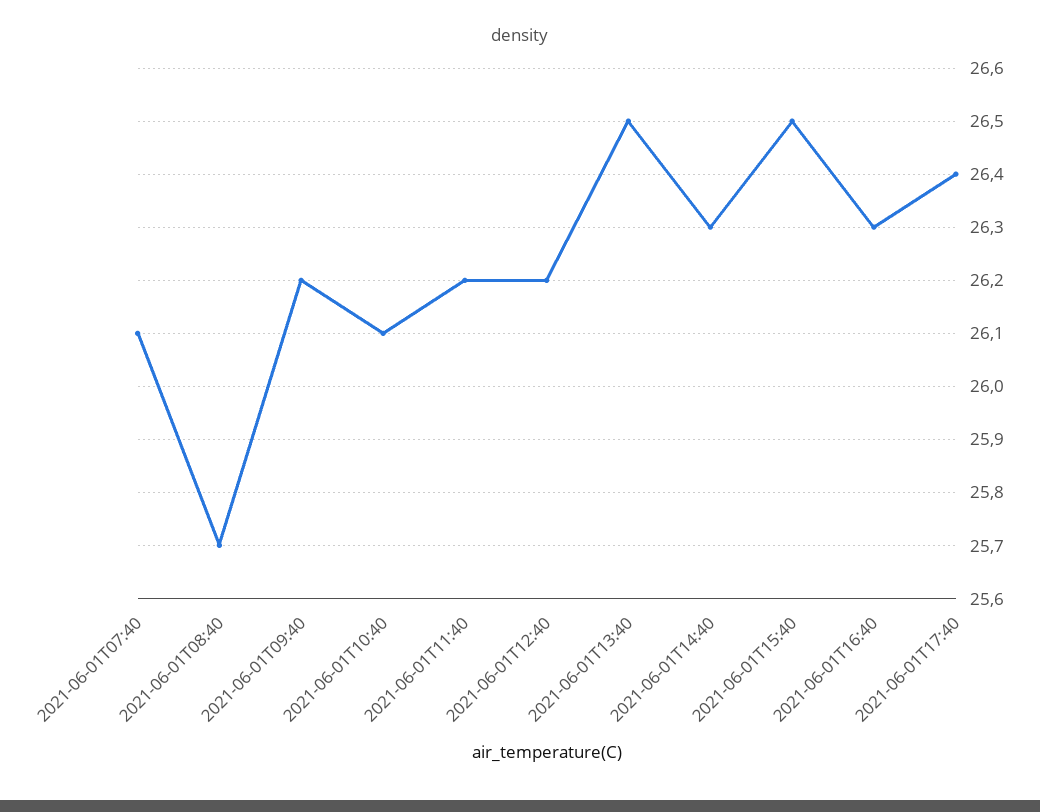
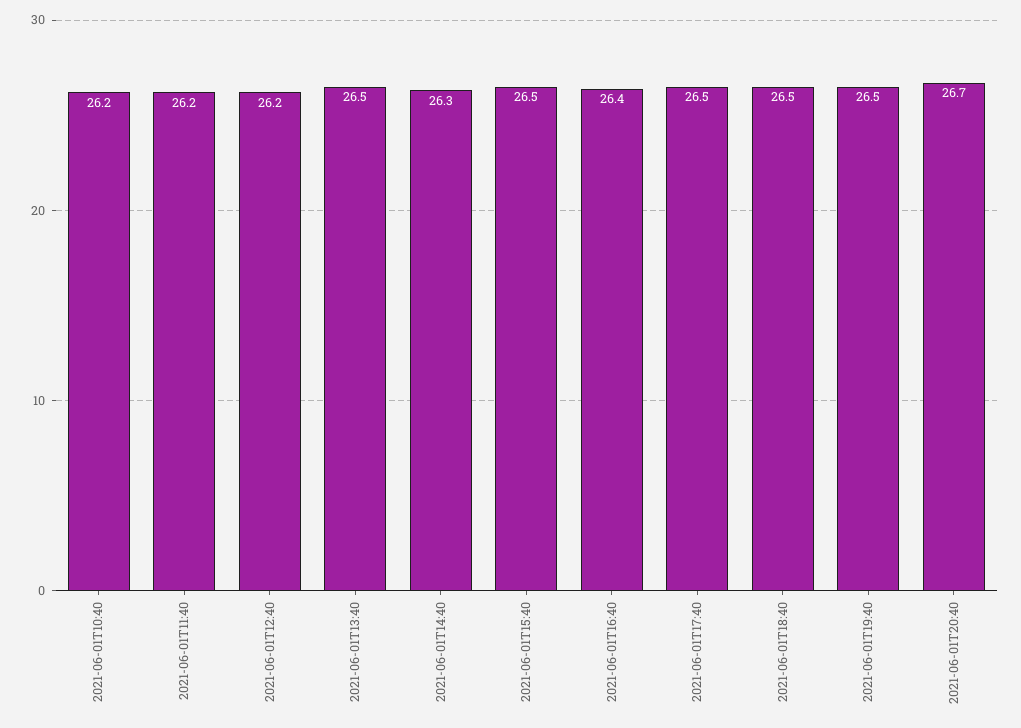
2021-06-01T07:40: 26.1 -> none
2021-06-01T08:40: 25.7 -> none
2021-06-01T09:40: 26.2 -> none
2021-06-01T10:40: 26.1 -> 26.2
2021-06-01T16:40: 26.3 -> 26.4
2021-06-01T17:40: 26.4 -> 26.5
2021-06-01T18:40: none -> 26.5
2021-06-01T19:40: none -> 26.5
2021-06-01T20:40: none -> 26.7

